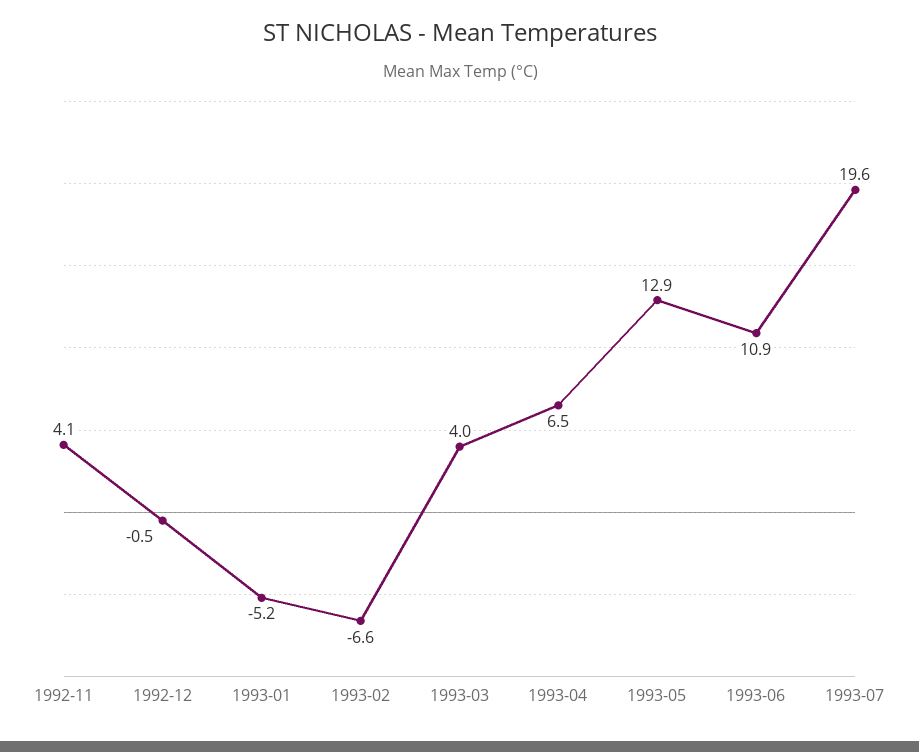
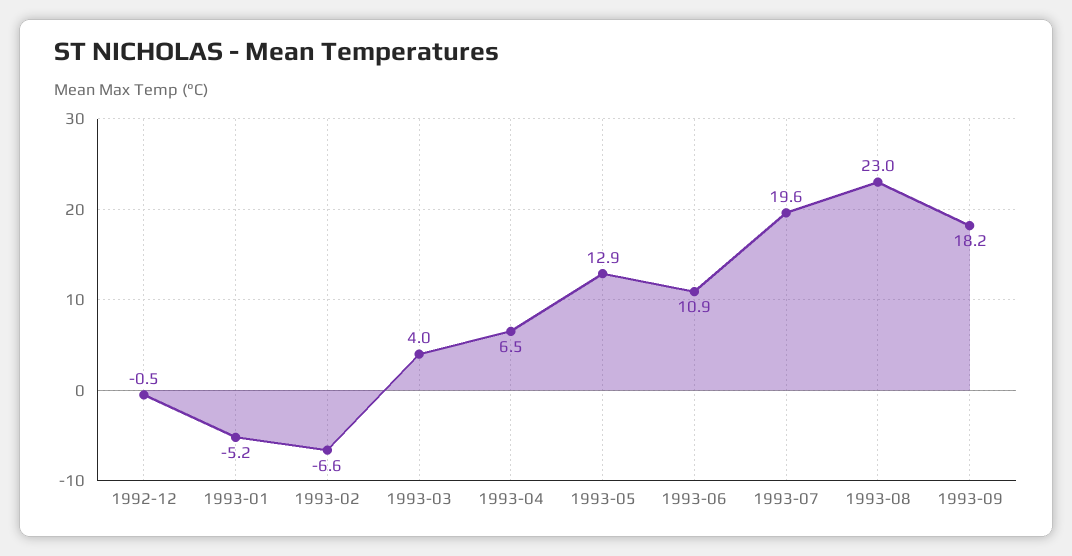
1992-11: 4.1 -> none
1993-08: none -> 23
1993-09: none -> 18.2

